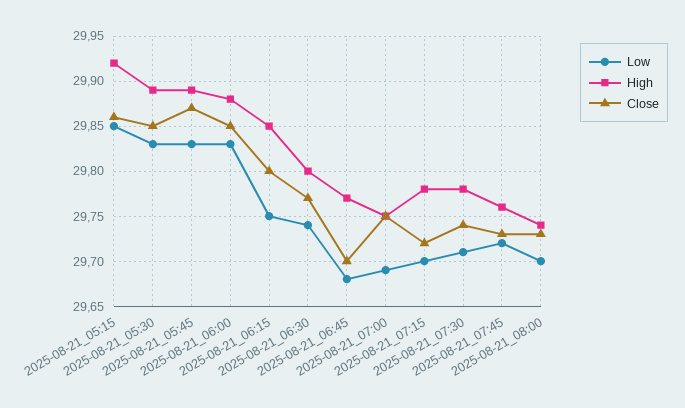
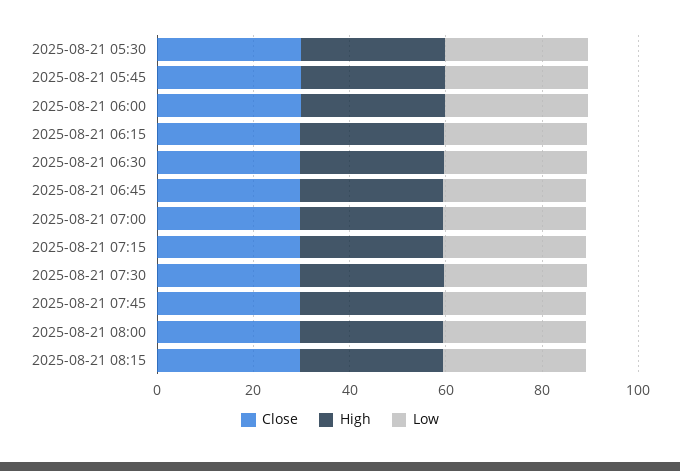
Low, 2025-08-21_05:15: 29.85 -> none
High, 2025-08-21_05:15: 29.92 -> none
Close, 2025-08-21_05:15: 29.86 -> none
Close, 2025-08-21 08:15: none -> 30
High, 2025-08-21 08:15: none -> 30
Low, 2025-08-21 08:15: none -> 30

